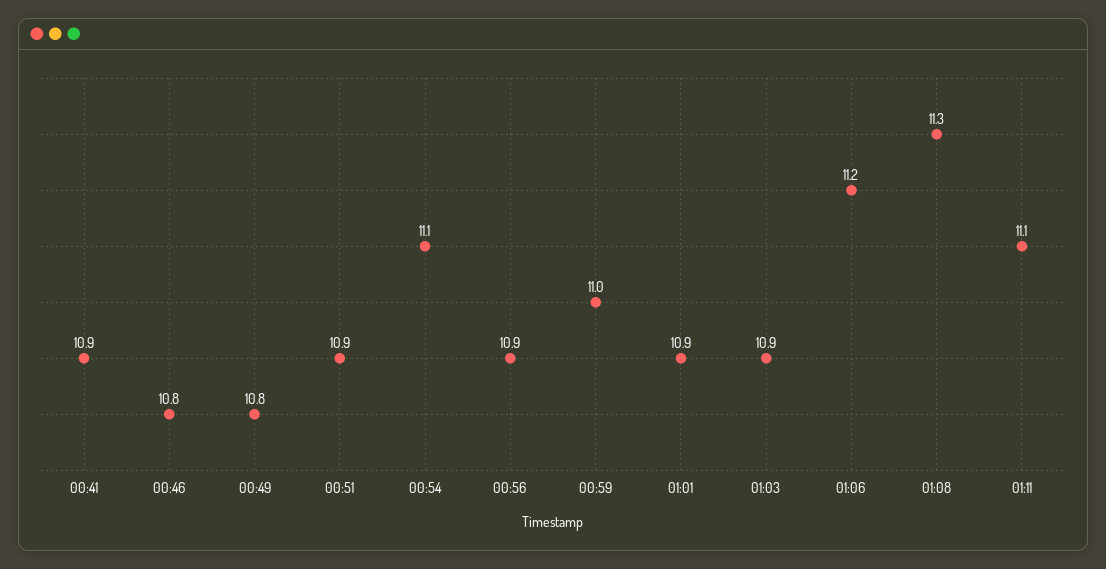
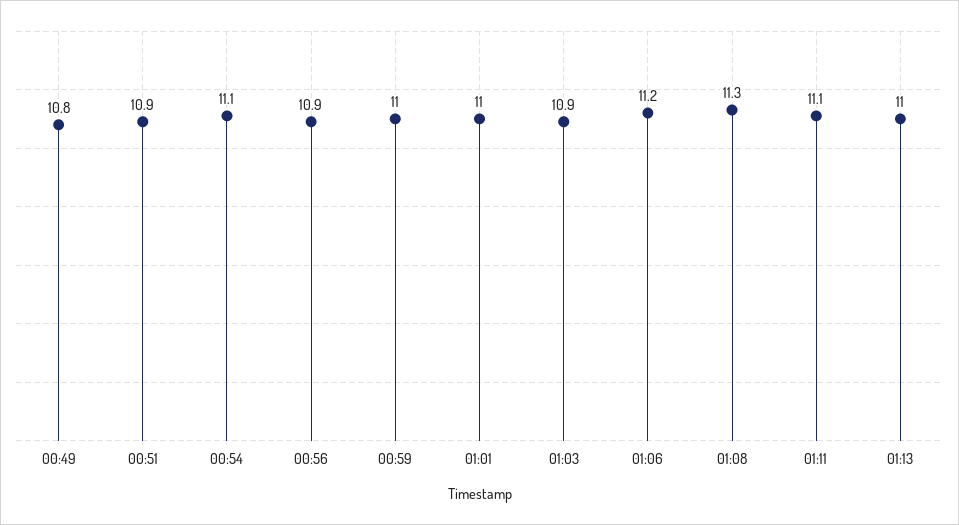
00:41: 10.9 -> none
00:46: 10.8 -> none
01:01: 10.9 -> 11
01:13: none -> 11

